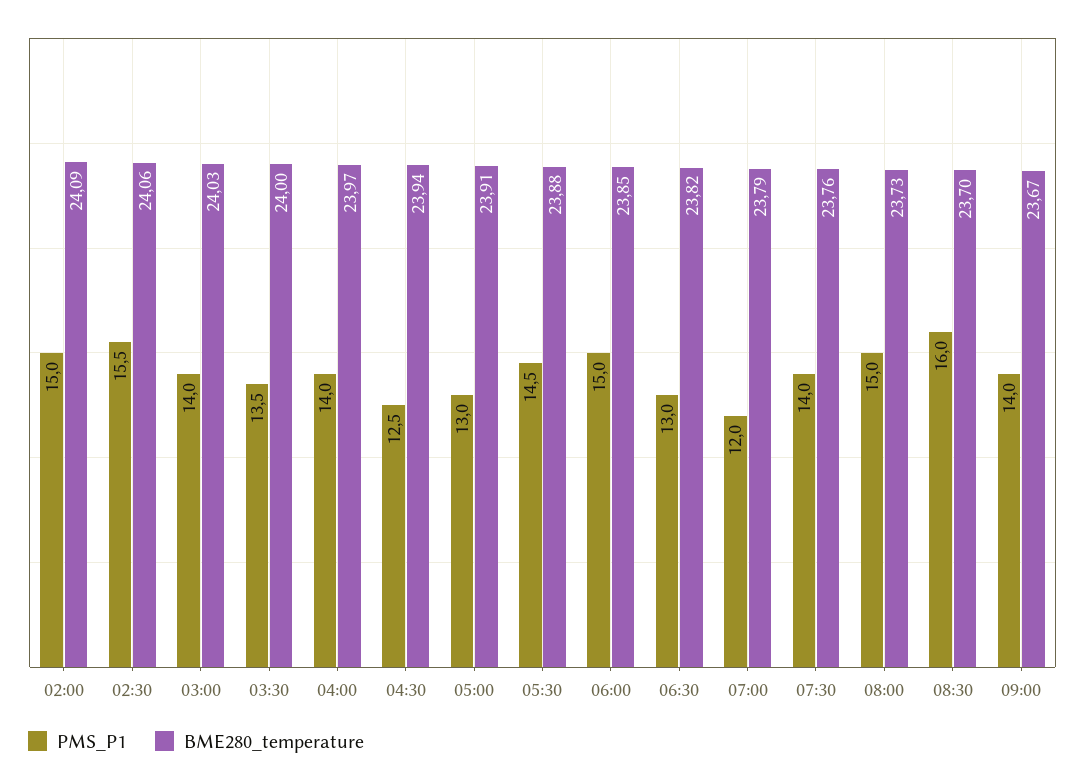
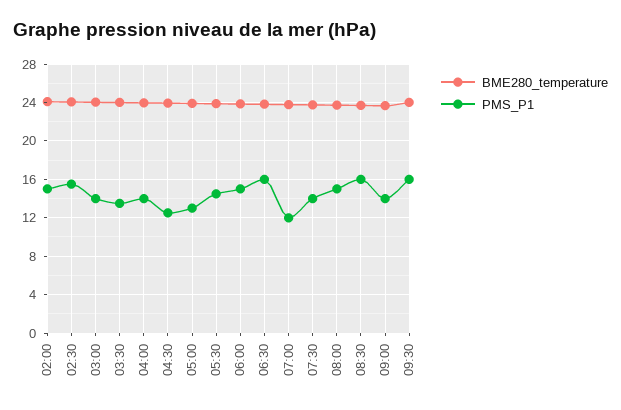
PMS_P1, 06:30: 13 -> 16
BME280_temperature, 09:30: none -> 24
PMS_P1, 09:30: none -> 16

